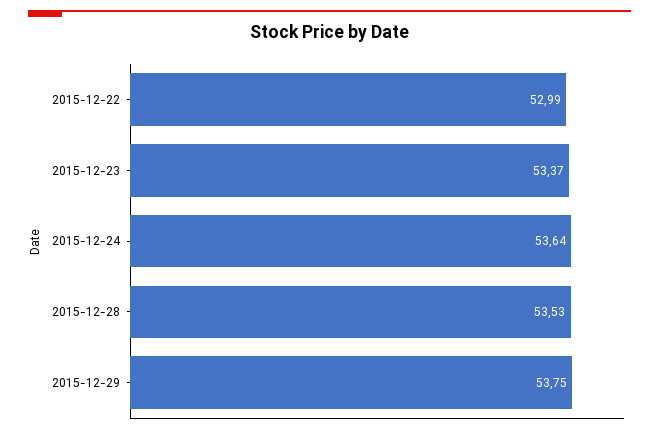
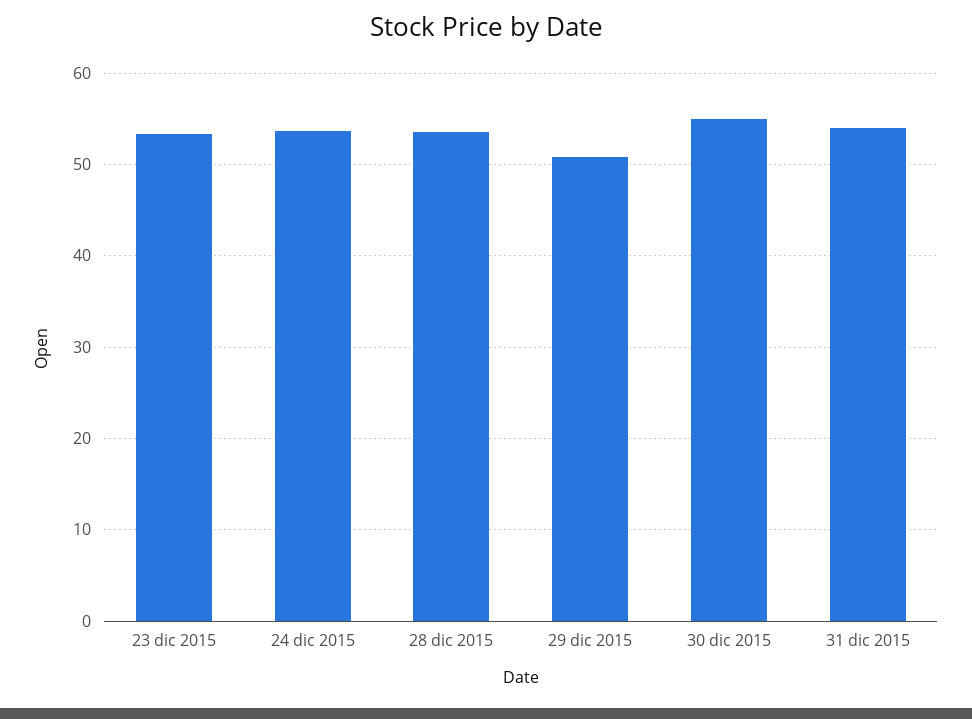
2015-12-22: 52.99 -> none
2015-12-29: 53.75 -> 51
30 dic 2015: none -> 55
31 dic 2015: none -> 54

